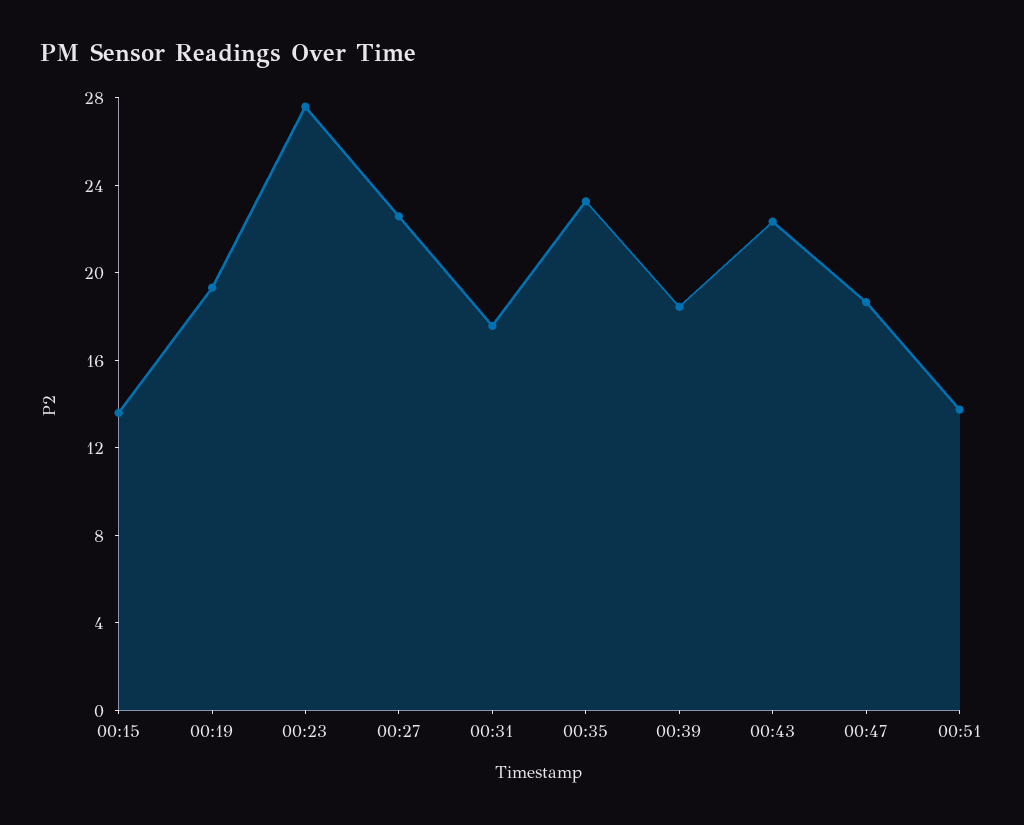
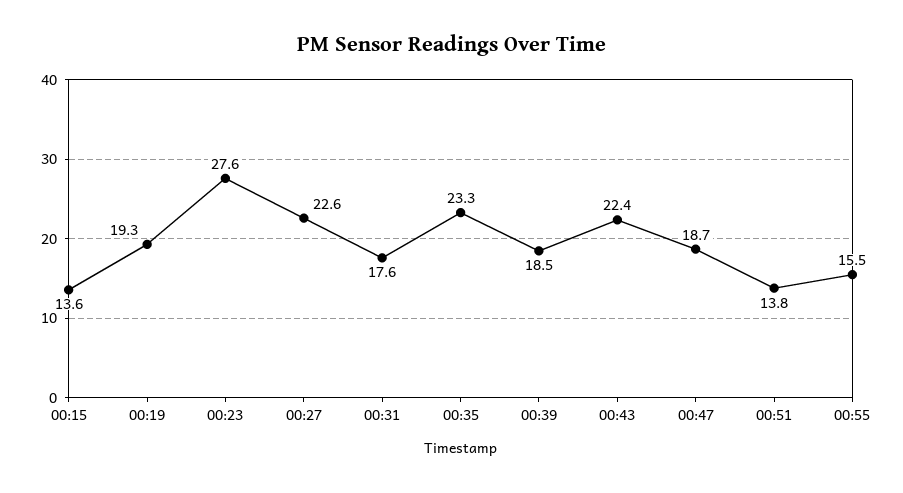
00:55: none -> 15.5

